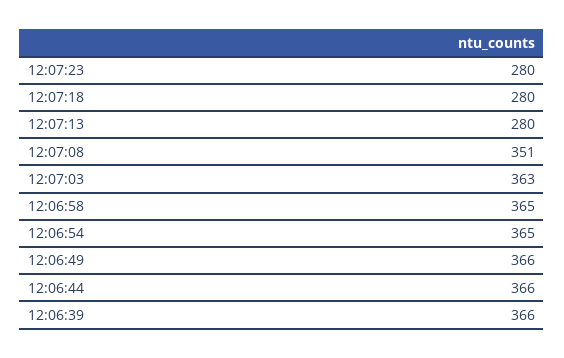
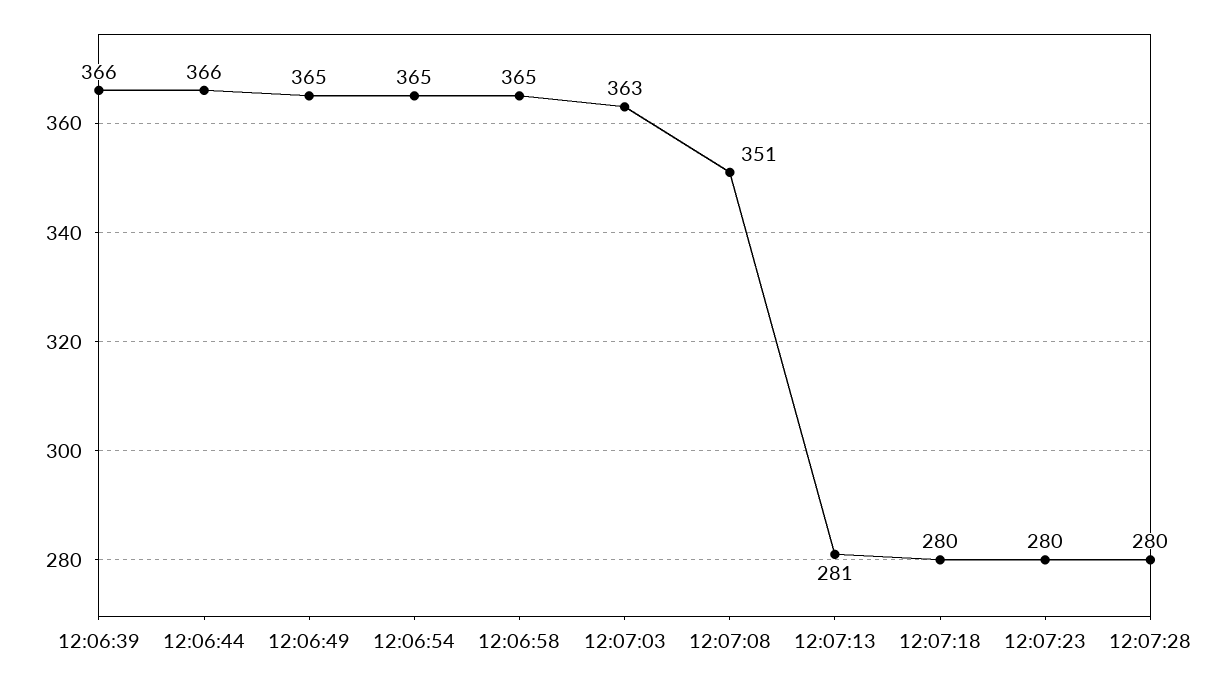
12:07:13: 280 -> 281
12:06:49: 366 -> 365
12:07:28: none -> 280

